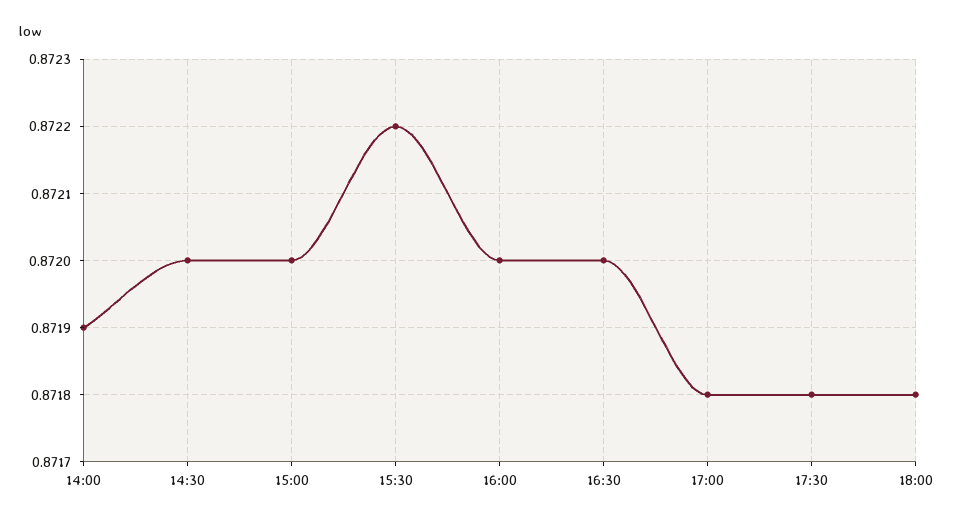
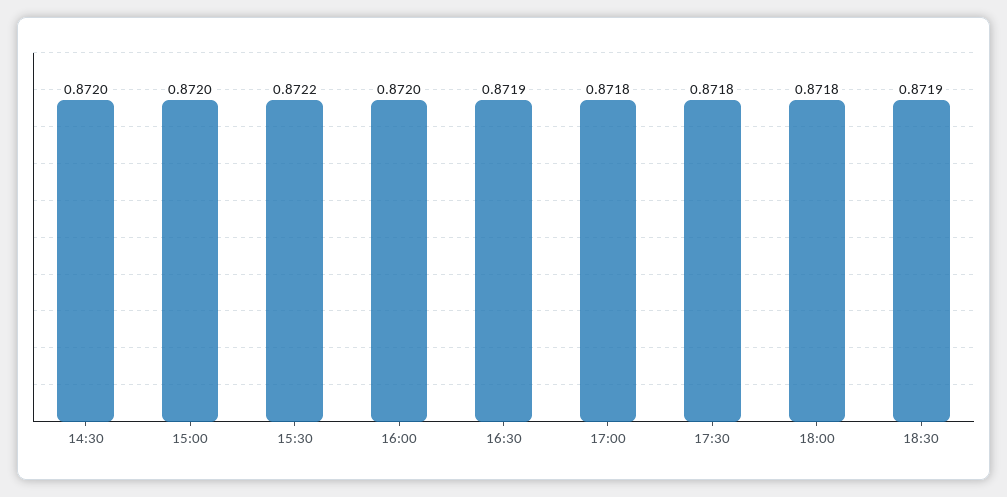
14:00: 0.8719 -> none
16:30: 0.872 -> 0.8719
18:30: none -> 0.8719

